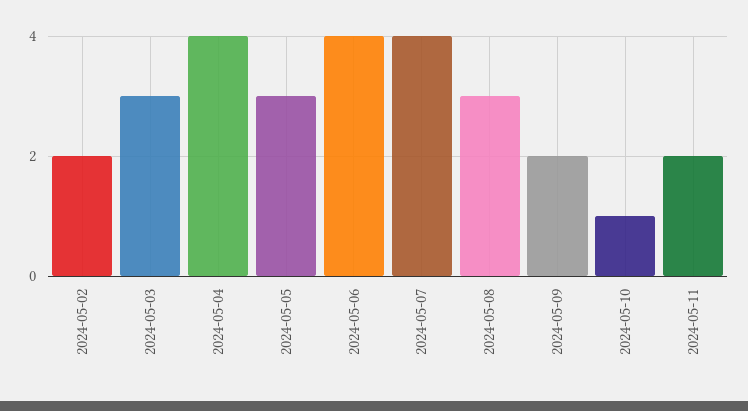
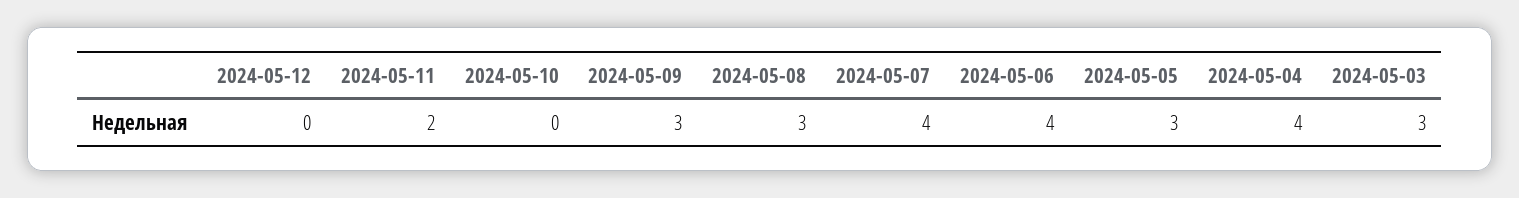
2024-05-02: 2 -> none
2024-05-09: 2 -> 3
2024-05-10: 1 -> 0
2024-05-12: none -> 0

